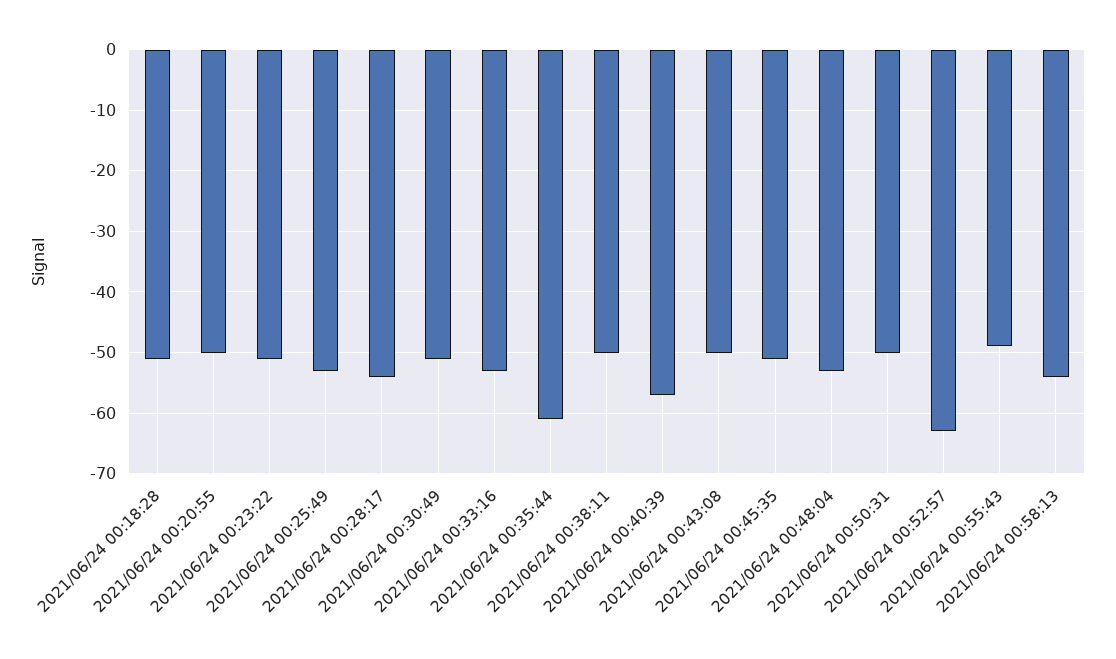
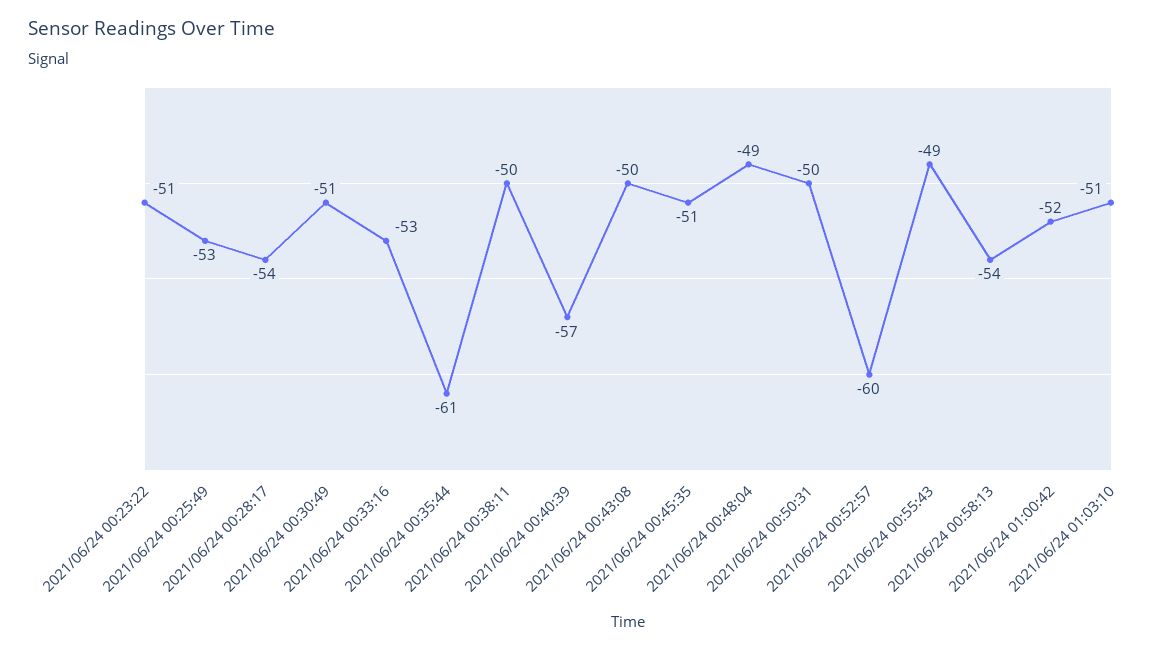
2021/06/24 00:18:28: -51 -> none
2021/06/24 00:20:55: -50 -> none
2021/06/24 00:48:04: -53 -> -49
2021/06/24 00:52:57: -63 -> -60
2021/06/24 01:00:42: none -> -52
2021/06/24 01:03:10: none -> -51

